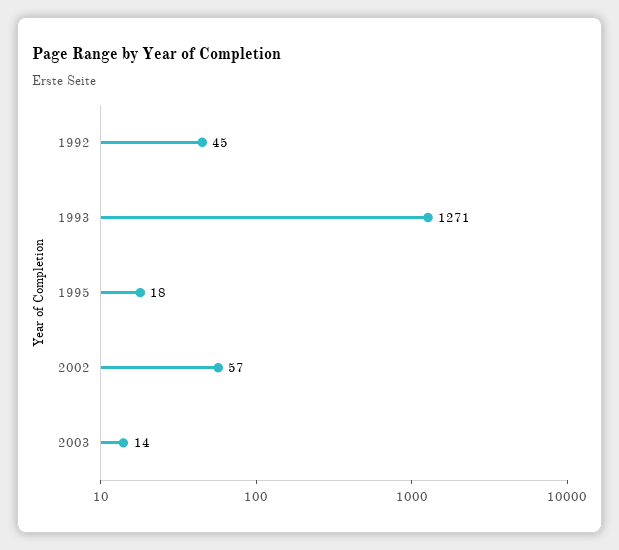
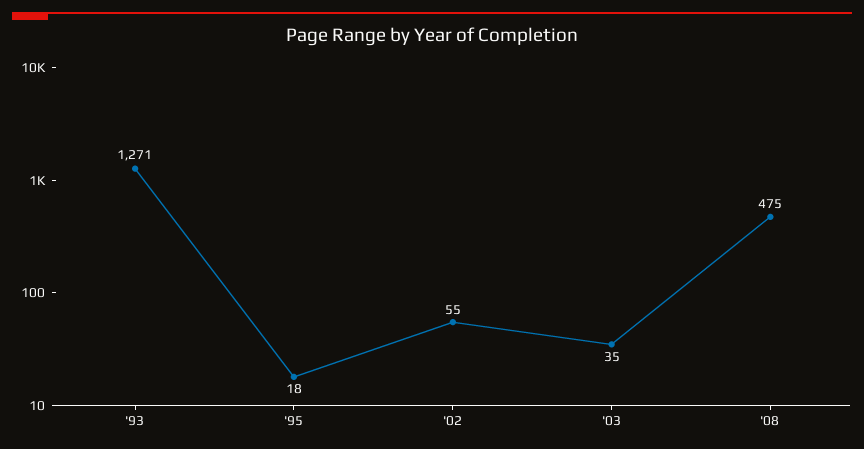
1992: 45 -> none
2002: 57 -> 55
2003: 14 -> 35
'08: none -> 475

